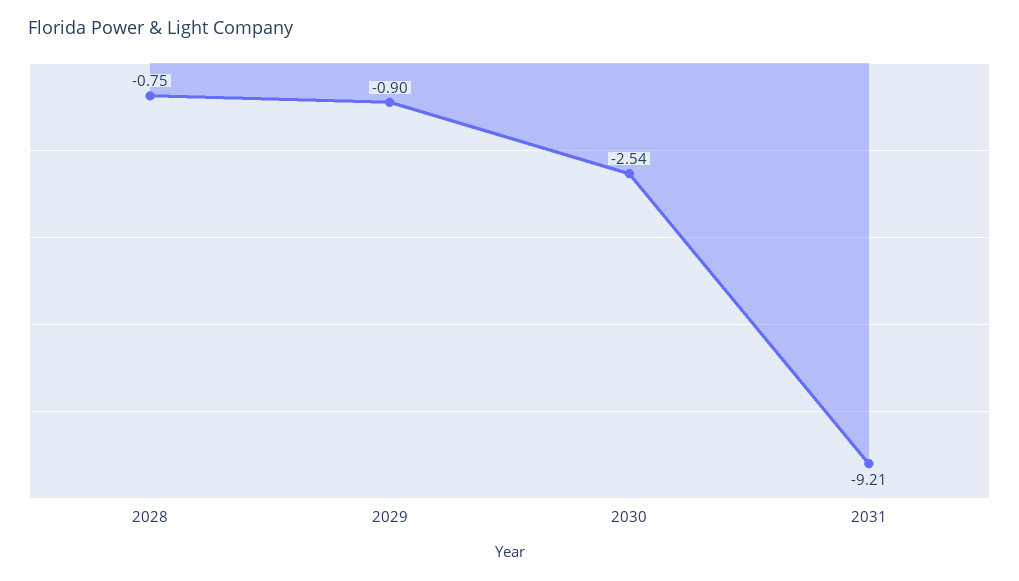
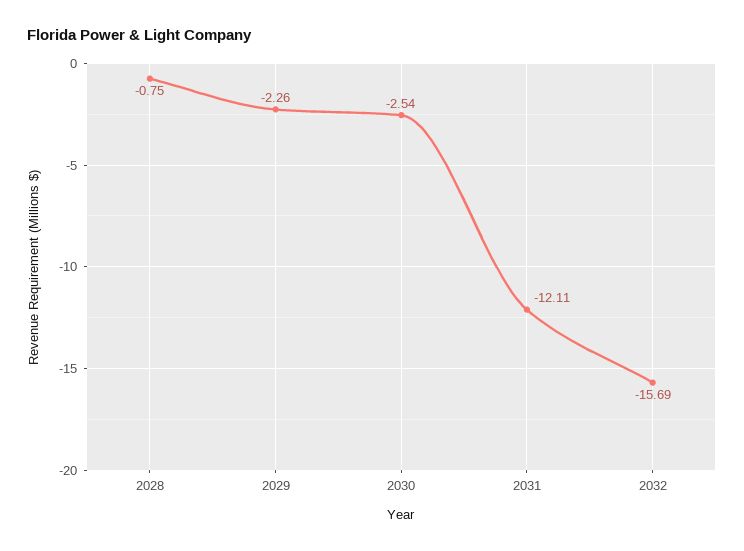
2029: -0.9 -> -2.26
2031: -9.21 -> -12.11
2032: none -> -15.69

